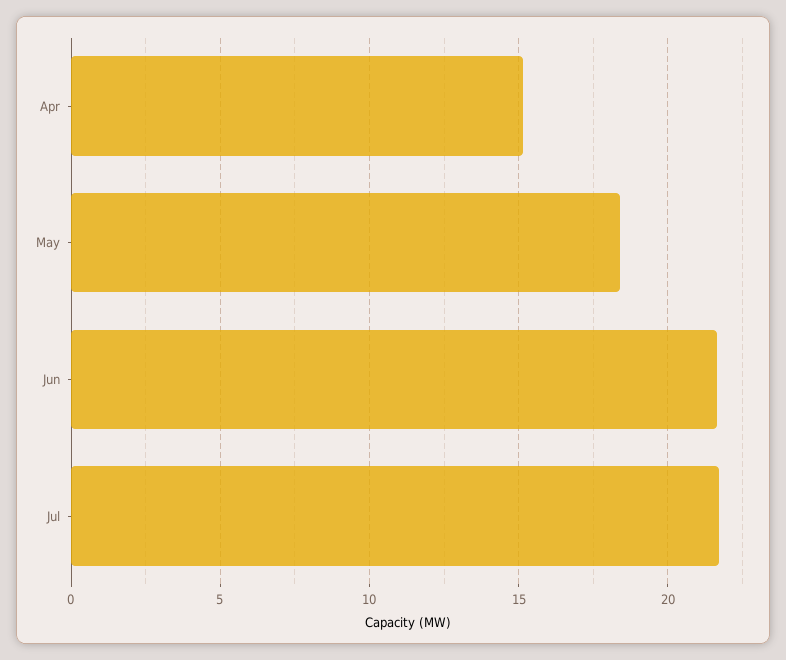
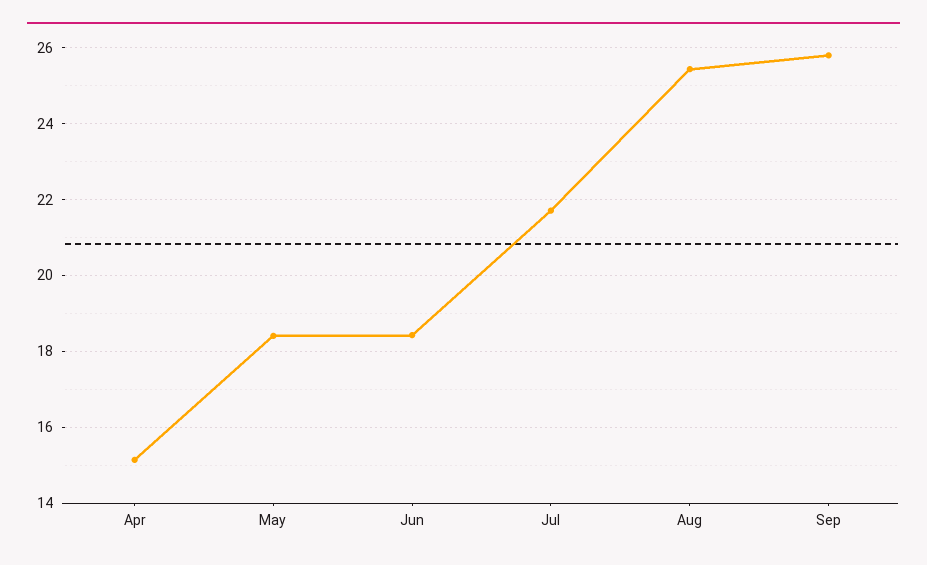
Jun: 21.5 -> 18.4
Aug: none -> 25.4
Sep: none -> 25.8

